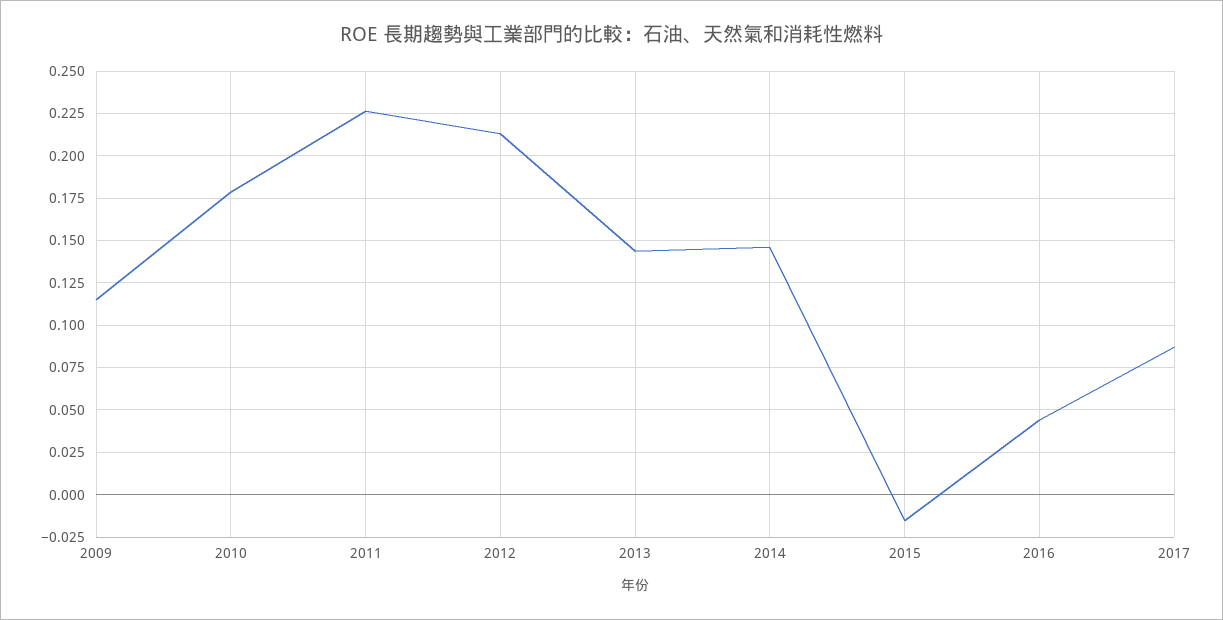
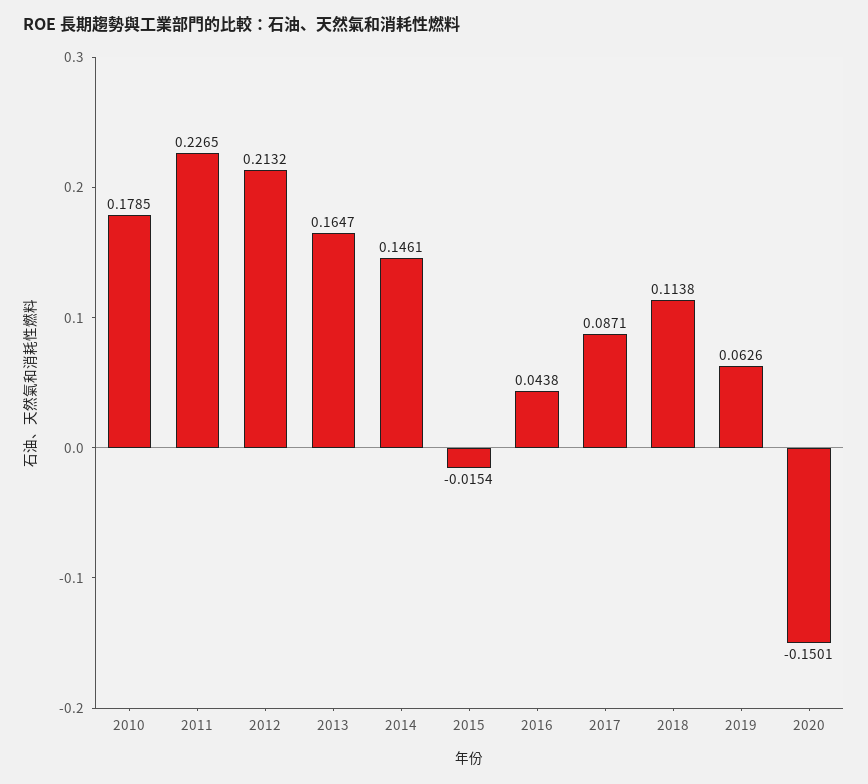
2009: 0.115 -> none
2013: 0.145 -> 0.1647
2018: none -> 0.1138
2019: none -> 0.0626
2020: none -> -0.1501

